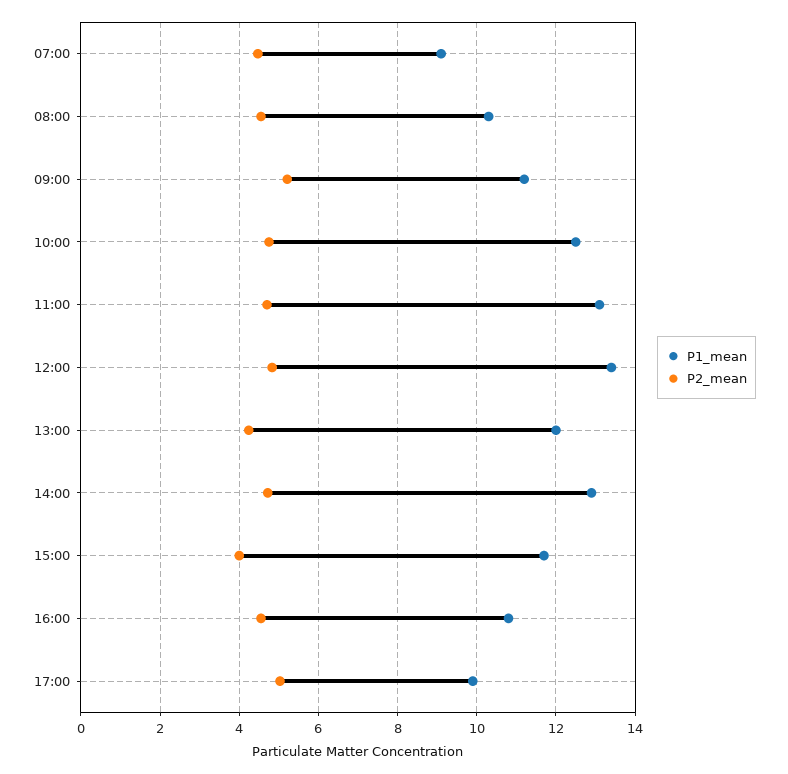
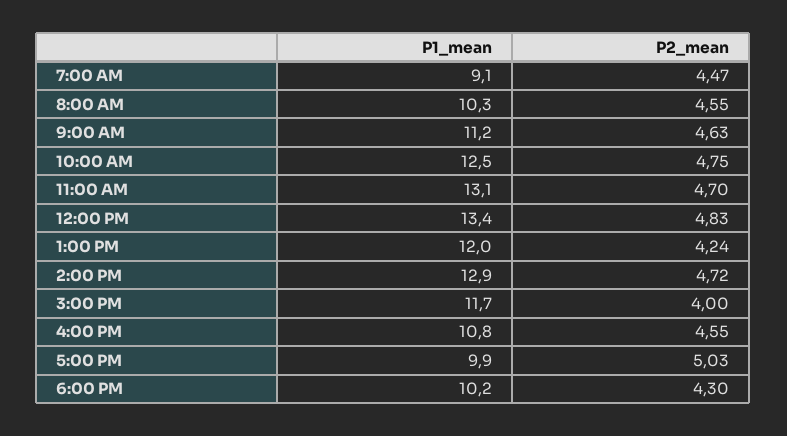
P2_mean, 09:00: 5.2 -> 4.63
P1_mean, 6:00 PM: none -> 10.2
P2_mean, 6:00 PM: none -> 4.3

